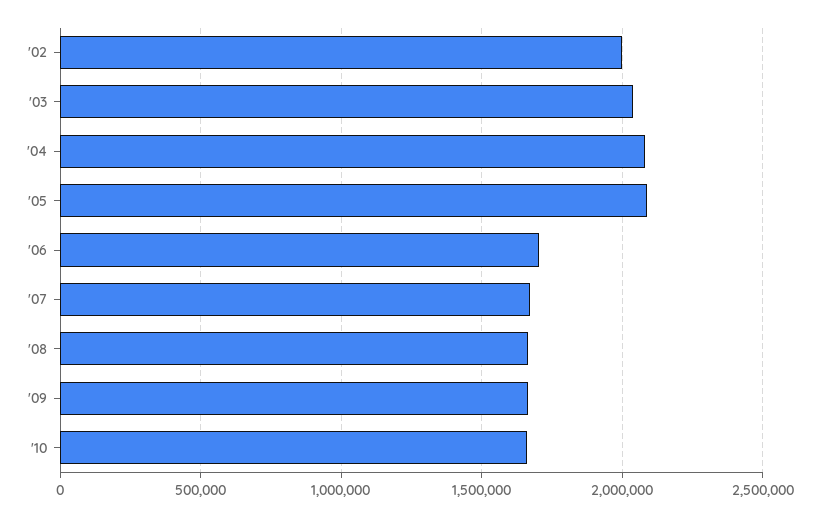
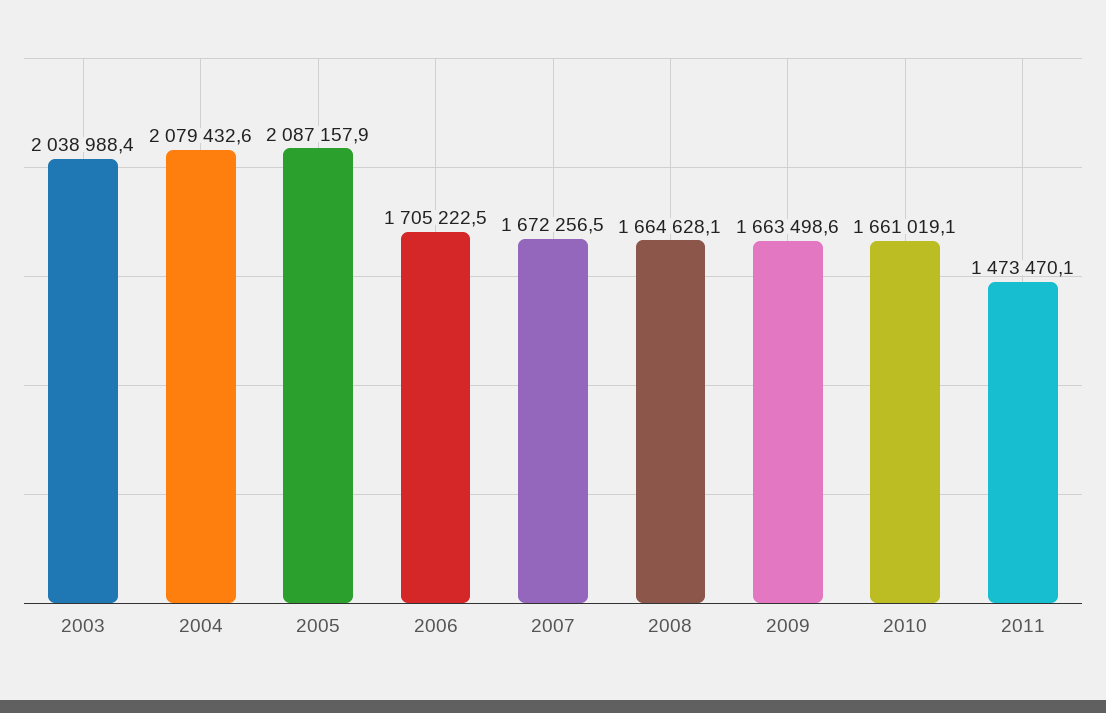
'02: 2000000 -> none
2011: none -> 1473470.1

